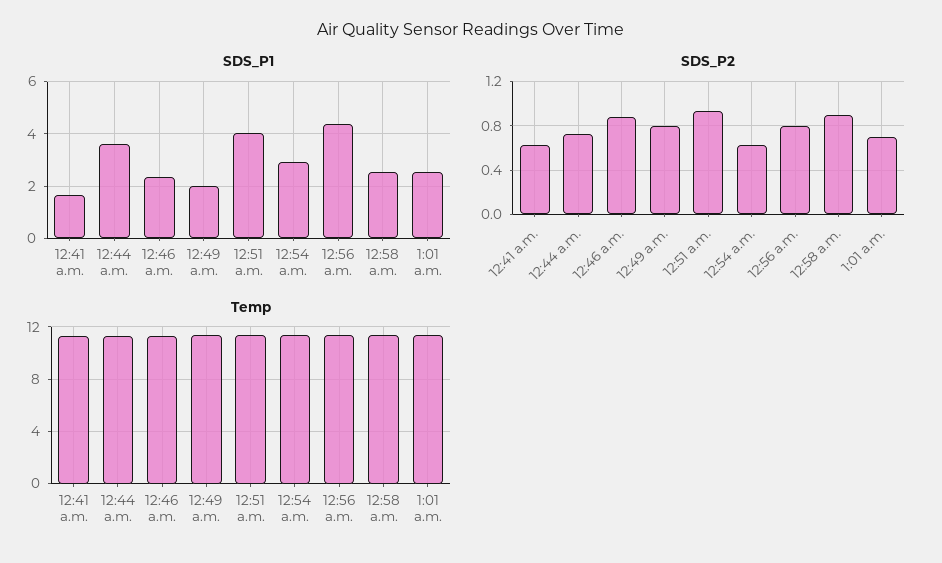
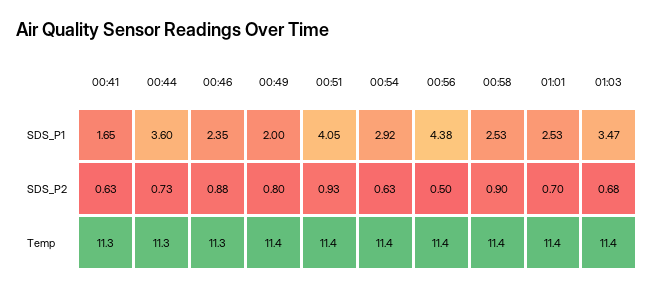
SDS_P2, 12:56 a.m.: 0.8 -> 0.5
SDS_P1, 01:03: none -> 3.47
SDS_P2, 01:03: none -> 0.68
Temp, 01:03: none -> 11.4

